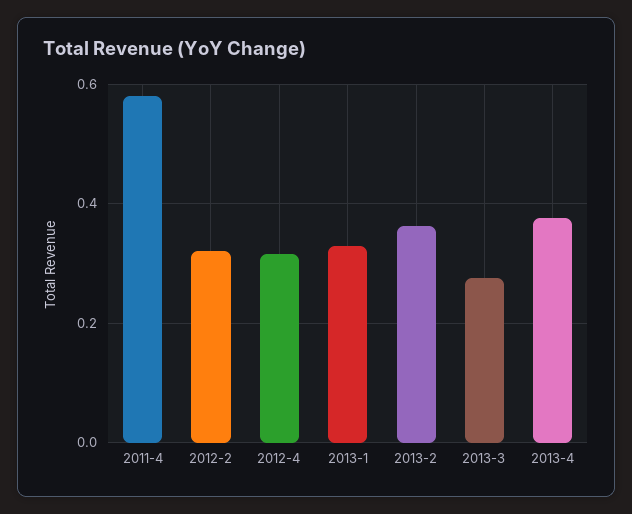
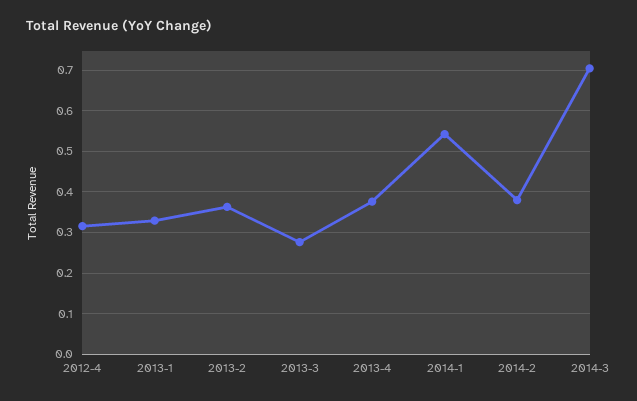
2011-4: 0.58 -> none
2012-2: 0.32 -> none
2014-1: none -> 0.54
2014-2: none -> 0.38
2014-3: none -> 0.7

